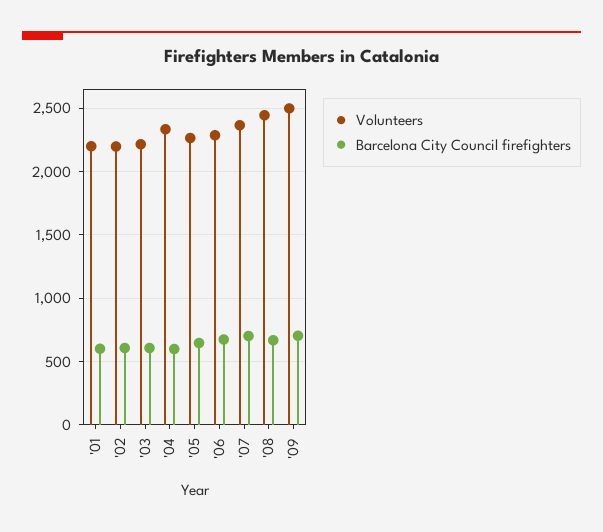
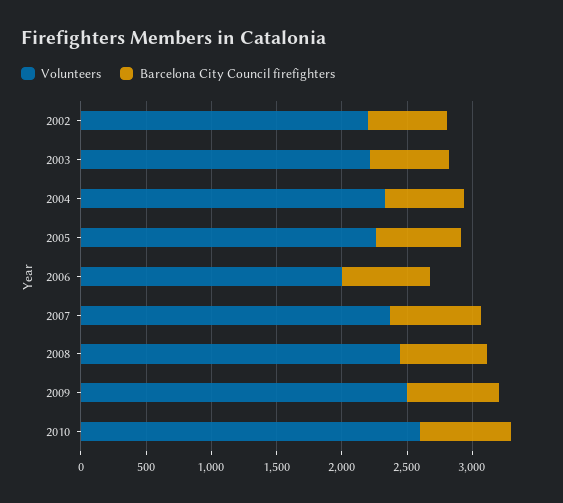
Volunteers, '01: 2200 -> none
Barcelona City Council firefighters, '01: 600 -> none
Volunteers, '06: 2300 -> 2000
Volunteers, 2010: none -> 2600
Barcelona City Council firefighters, 2010: none -> 700

